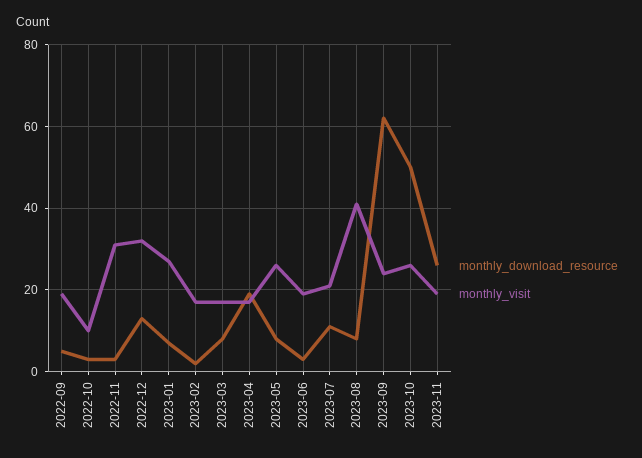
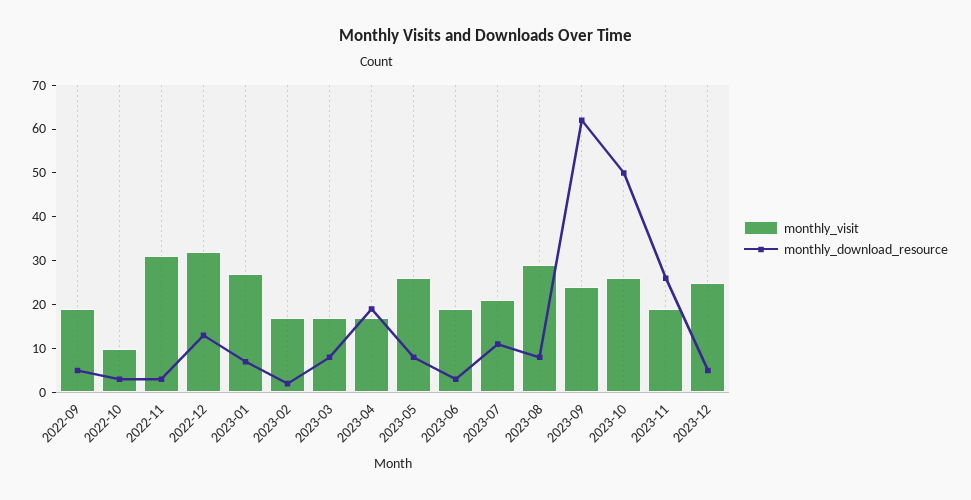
monthly_visit, 2023-08: 40 -> 30
monthly_visit, 2023-12: none -> 25
monthly_download_resource, 2023-12: none -> 5

